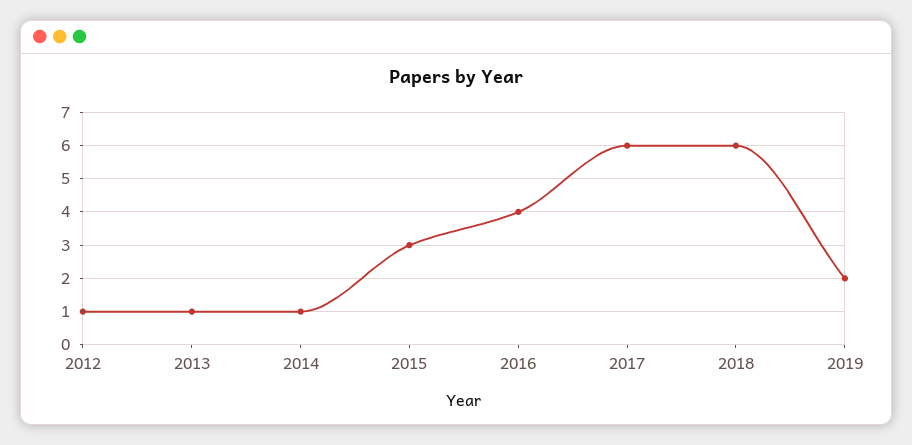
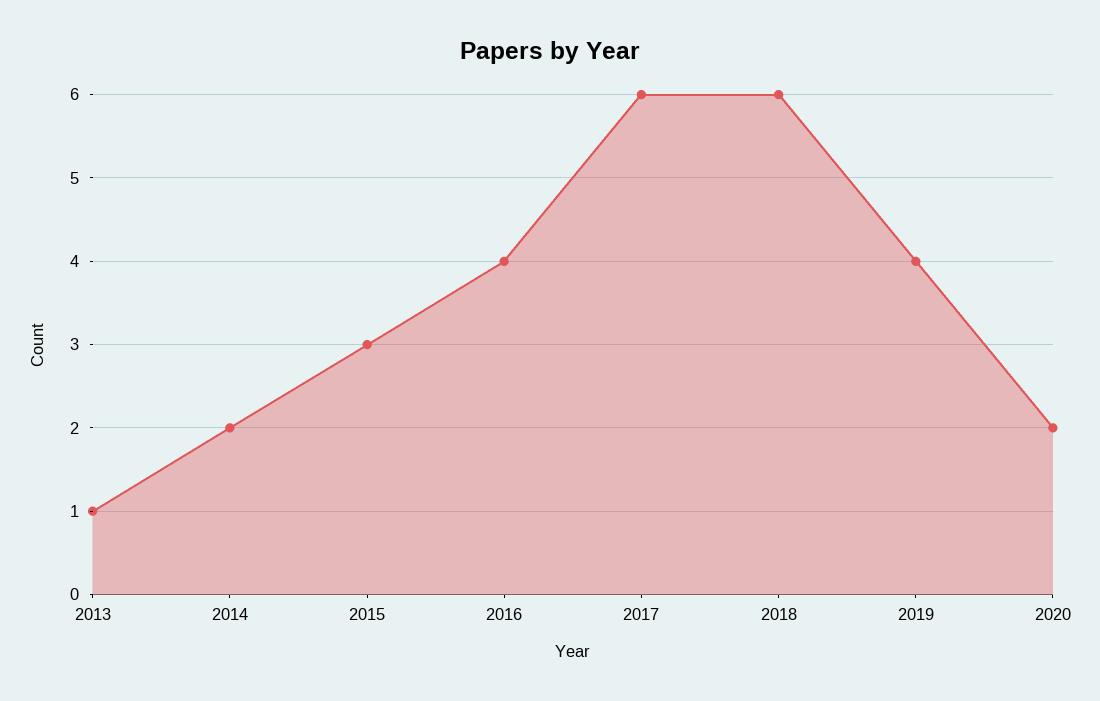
2012: 1 -> none
2014: 1 -> 2
2019: 2 -> 4
2020: none -> 2

